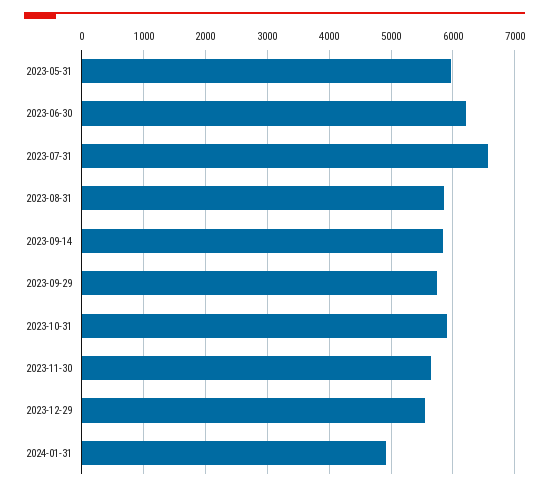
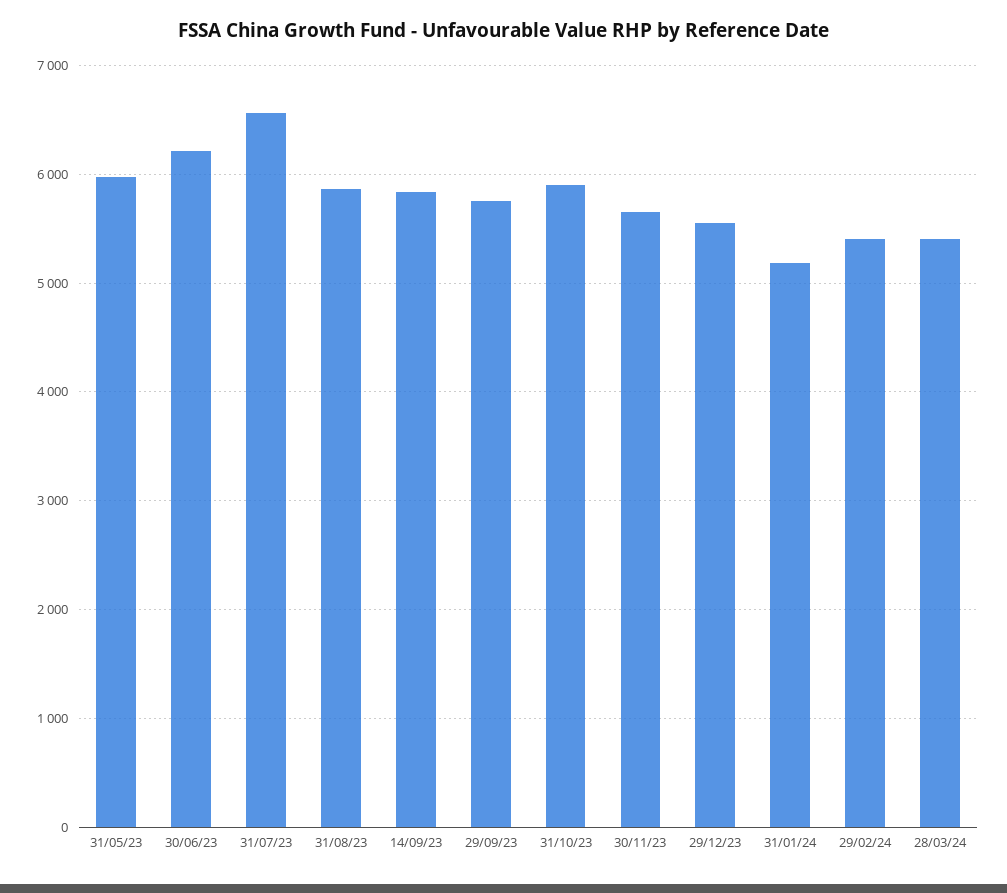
2024-01-31: 4900 -> 5200
29/02/24: none -> 5400
28/03/24: none -> 5400

